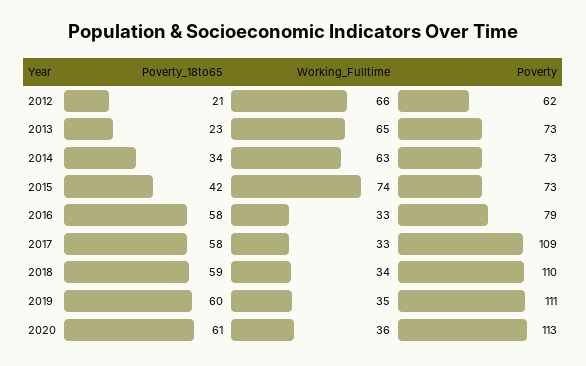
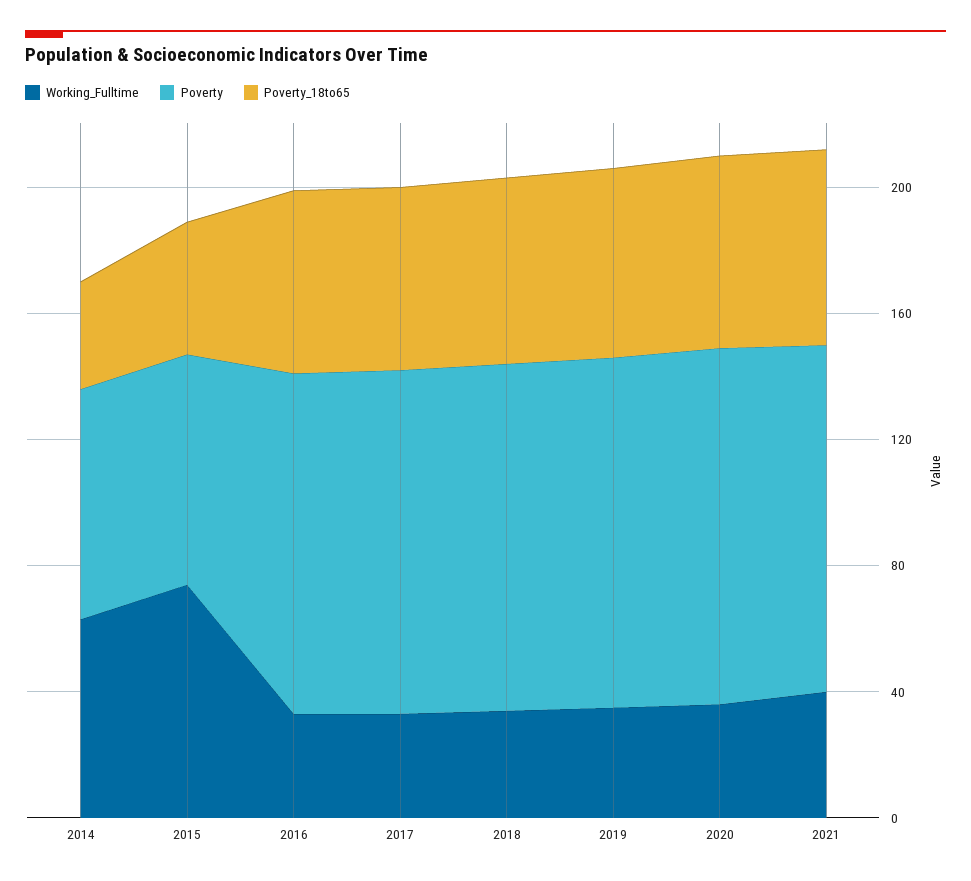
Poverty_18to65, 2012: 21 -> none
Working_Fulltime, 2012: 66 -> none
Poverty, 2012: 62 -> none
Poverty_18to65, 2013: 23 -> none
Working_Fulltime, 2013: 65 -> none
Poverty, 2013: 73 -> none
Poverty, 2016: 79 -> 110
Working_Fulltime, 2021: none -> 40
Poverty, 2021: none -> 110
Poverty_18to65, 2021: none -> 60

